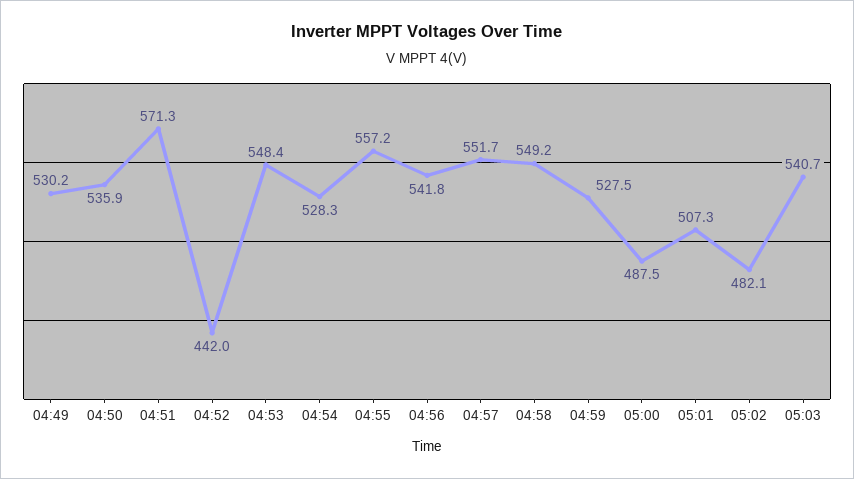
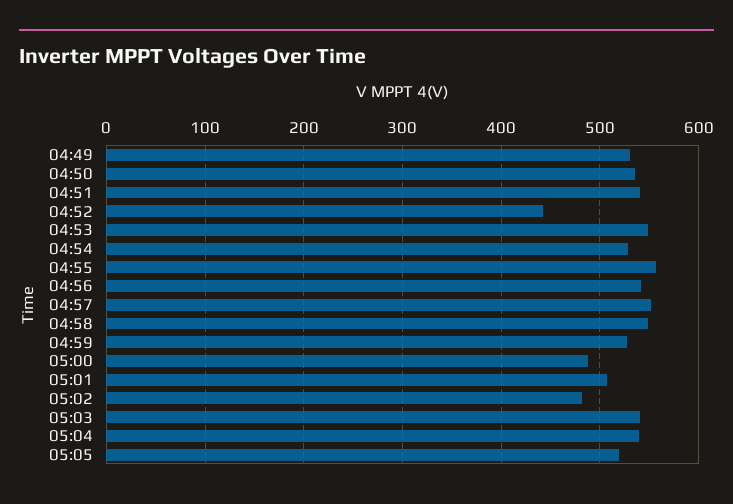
04:51: 571.3 -> 540
05:04: none -> 540
05:05: none -> 520

